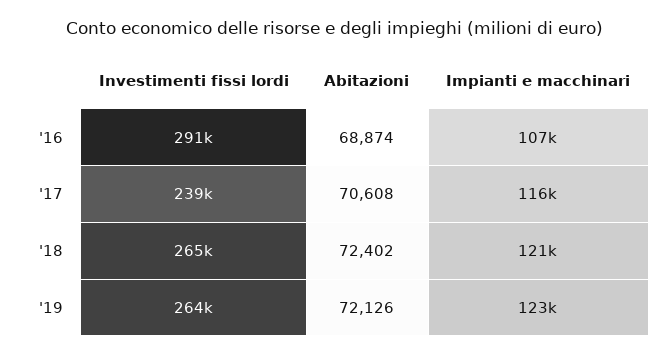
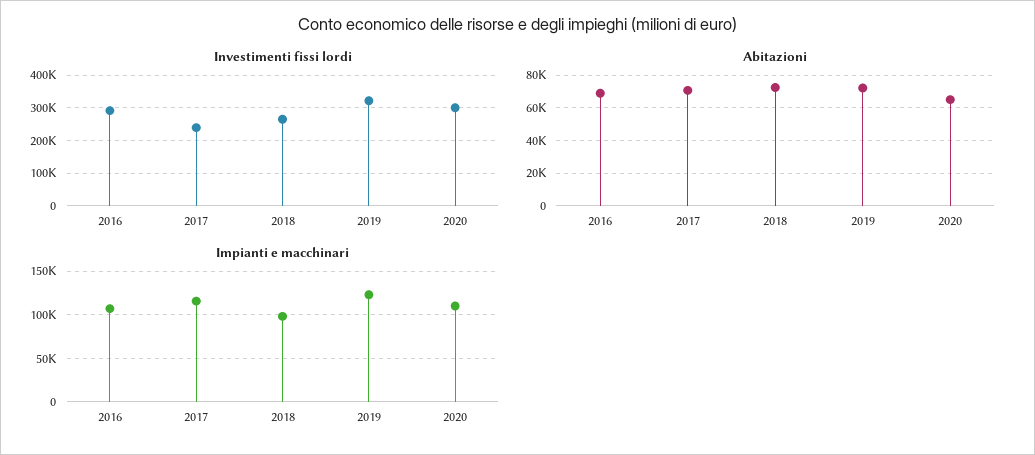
Impianti e macchinari, '18: 121000 -> 100000
Investimenti fissi lordi, '19: 264000 -> 320000
Investimenti fissi lordi, 2020: none -> 300000
Abitazioni, 2020: none -> 65000
Impianti e macchinari, 2020: none -> 110000

